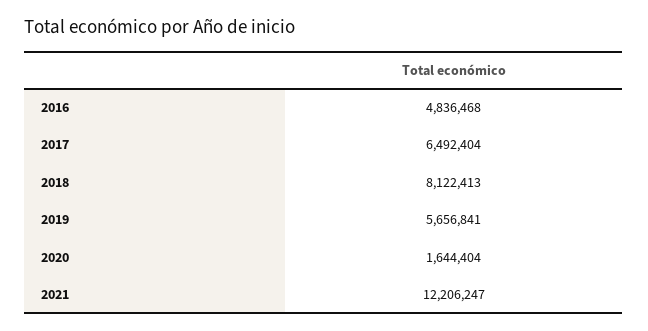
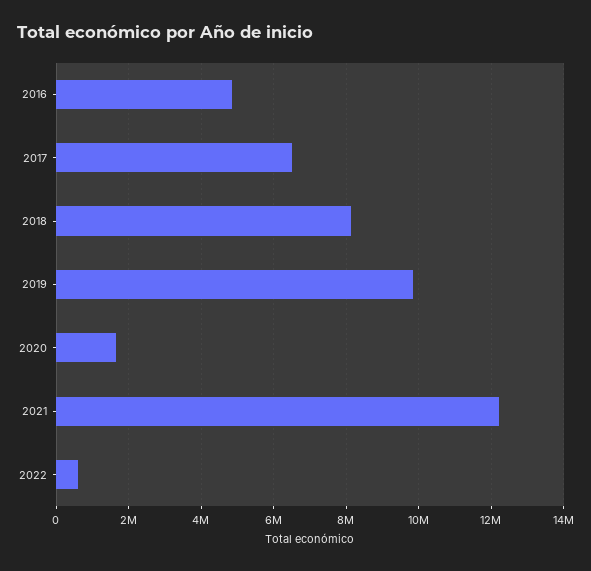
2019: 5656841 -> 9800000
2022: none -> 600000

